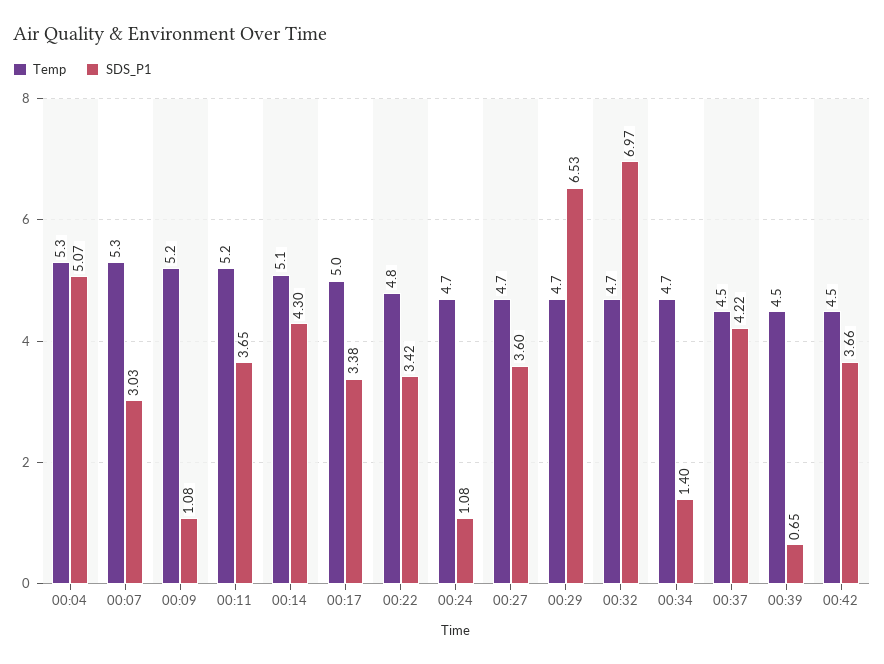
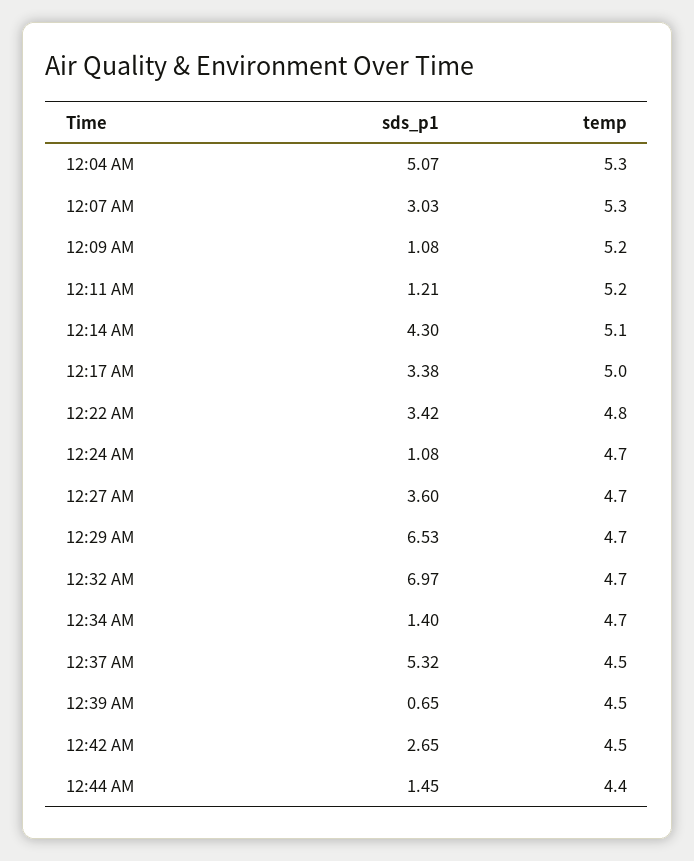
SDS_P1, 00:11: 3.65 -> 1.21
SDS_P1, 00:37: 4.22 -> 5.32
SDS_P1, 00:42: 3.66 -> 2.65
SDS_P1, 12:44 AM: none -> 1.45
Temp, 12:44 AM: none -> 4.4

